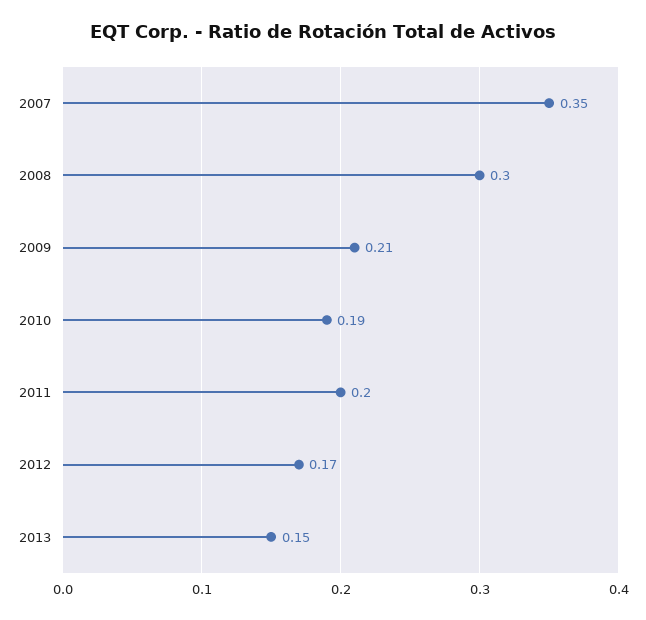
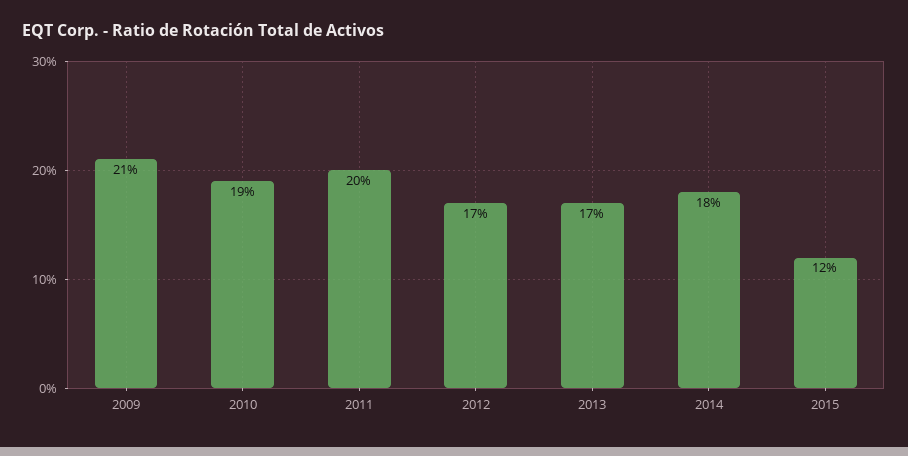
2007: 0.35 -> none
2008: 0.3 -> none
2013: 0.15 -> 0.17
2014: none -> 0.18
2015: none -> 0.12

